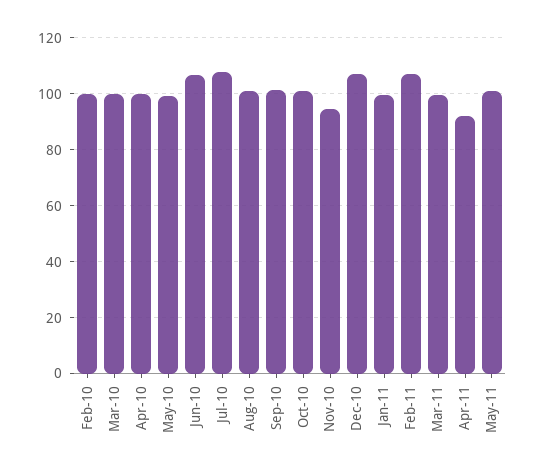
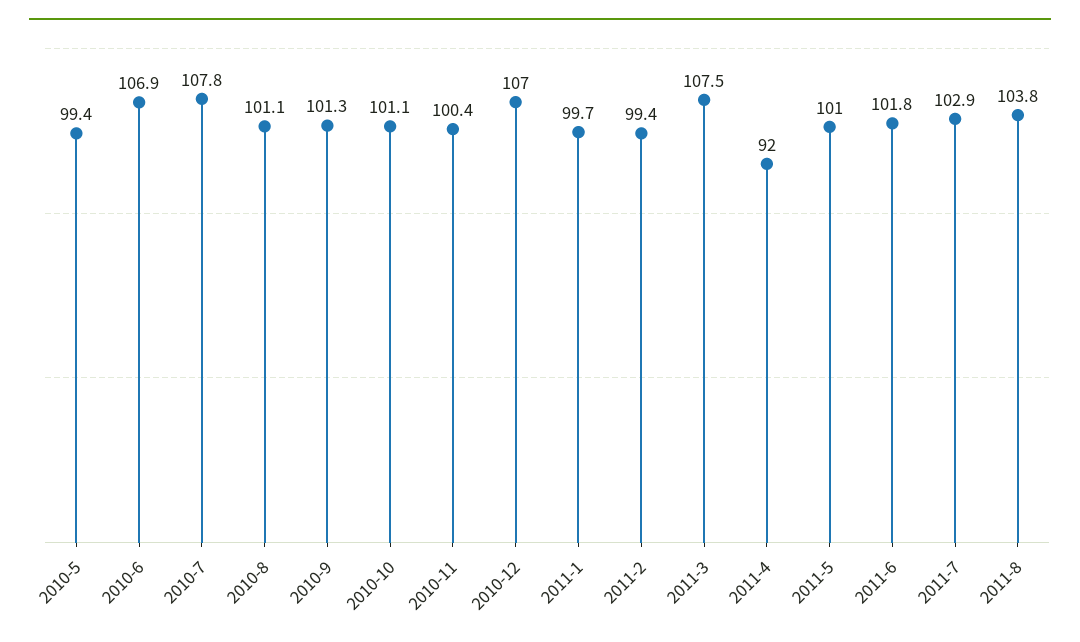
Feb-10: 100 -> none
Mar-10: 100 -> none
Apr-10: 100 -> none
Nov-10: 95 -> 100.4
Feb-11: 107.5 -> 99.4
Mar-11: 100 -> 107.5
2011-6: none -> 101.8
2011-7: none -> 102.9
2011-8: none -> 103.8

